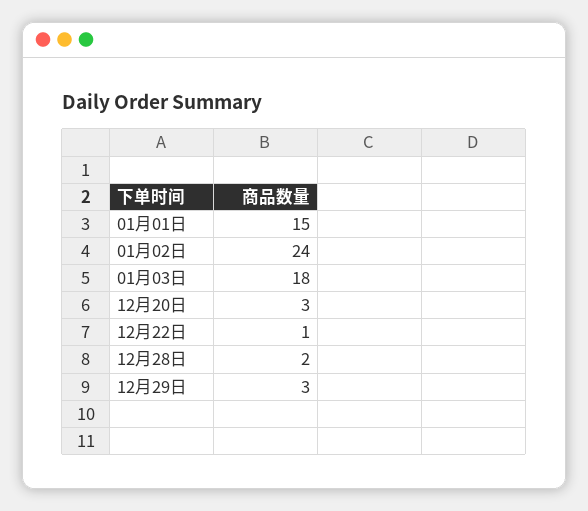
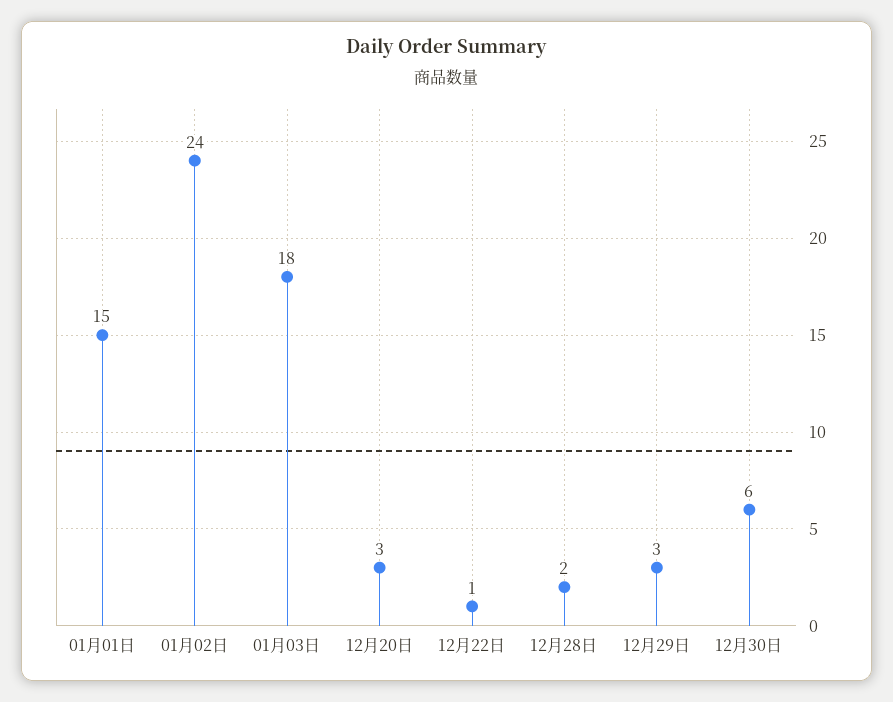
12月30日: none -> 6

